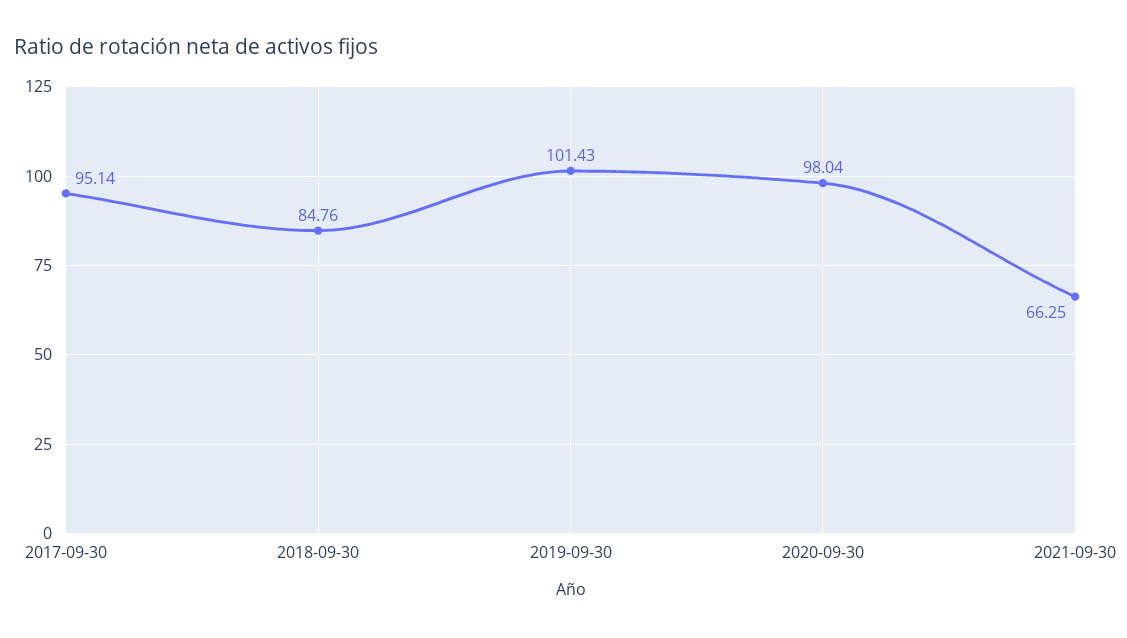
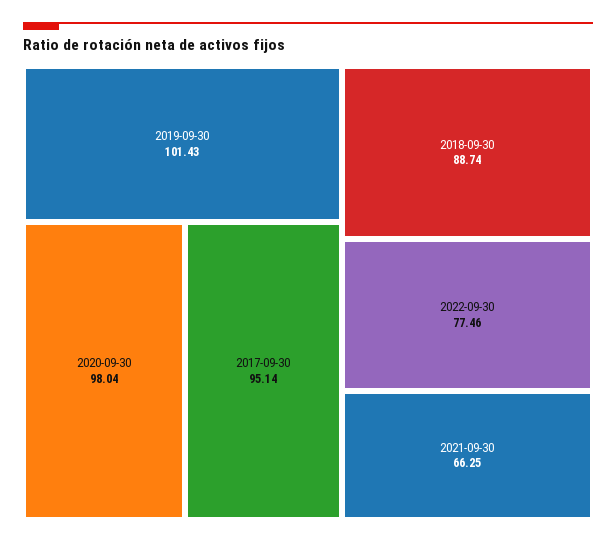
2018-09-30: 84.76 -> 88.74
2022-09-30: none -> 77.46

